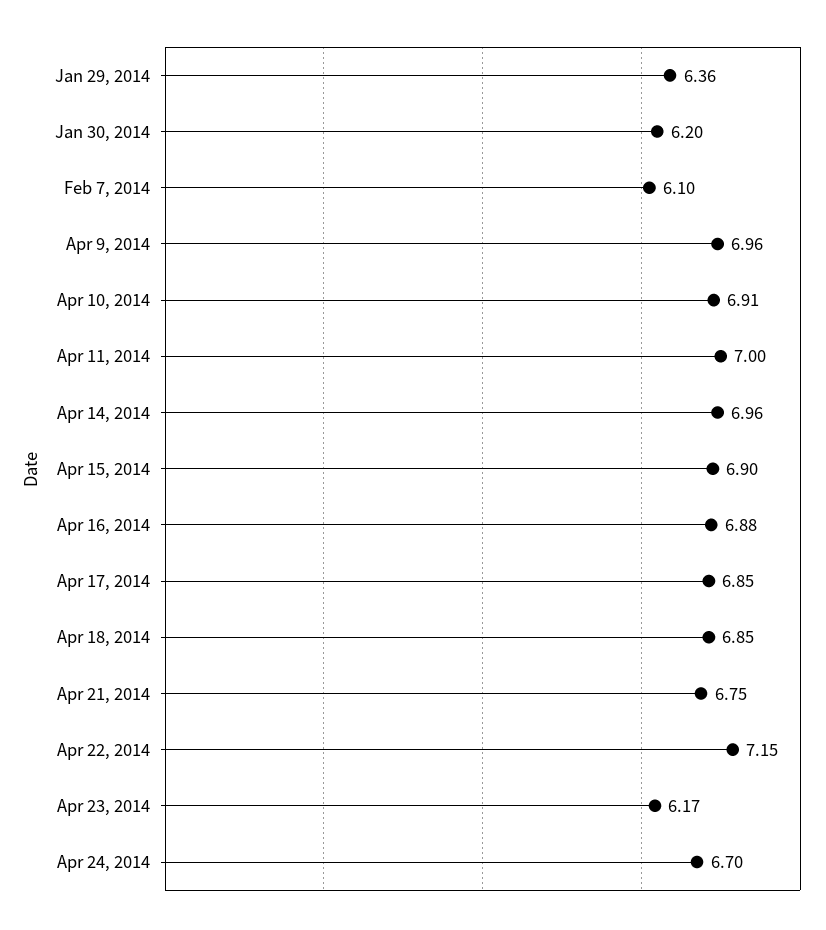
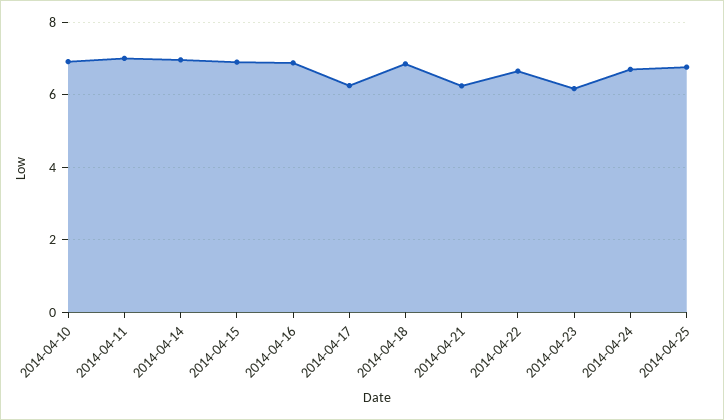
Jan 29, 2014: 6.36 -> none
Jan 30, 2014: 6.2 -> none
Feb 7, 2014: 6.1 -> none
Apr 9, 2014: 6.96 -> none
Apr 17, 2014: 6.85 -> 6.2
Apr 21, 2014: 6.75 -> 6.2
Apr 22, 2014: 7.15 -> 6.6
2014-04-25: none -> 6.8

